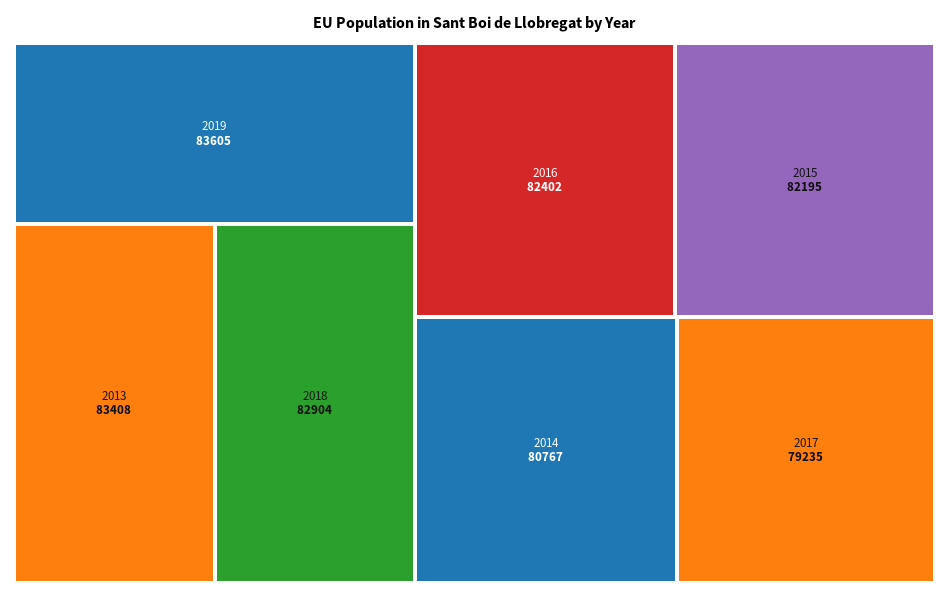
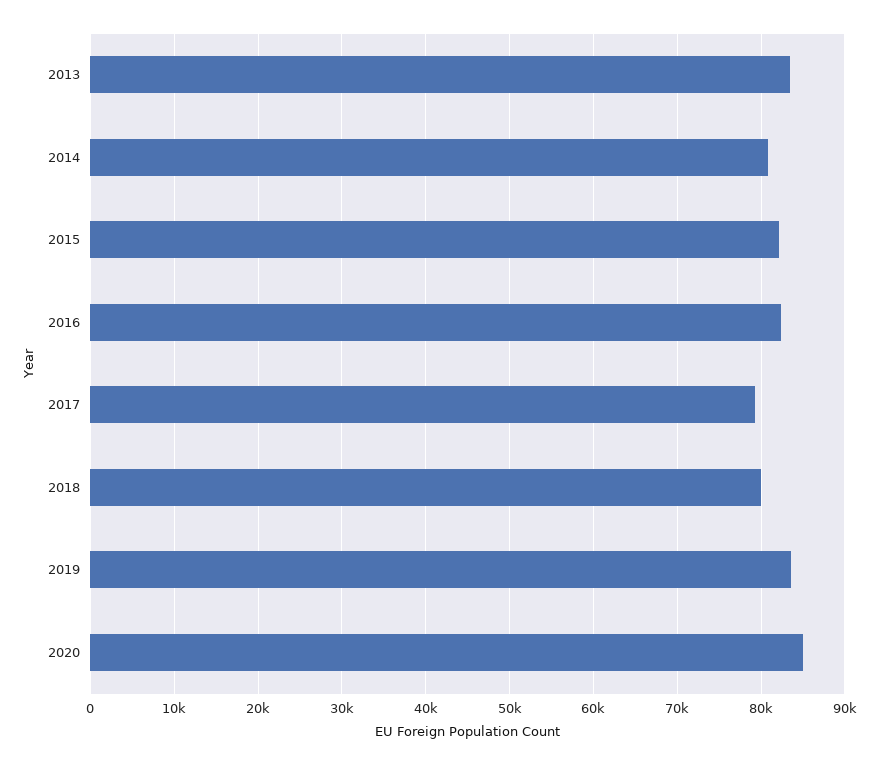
2018: 82904 -> 80000
2020: none -> 85000

